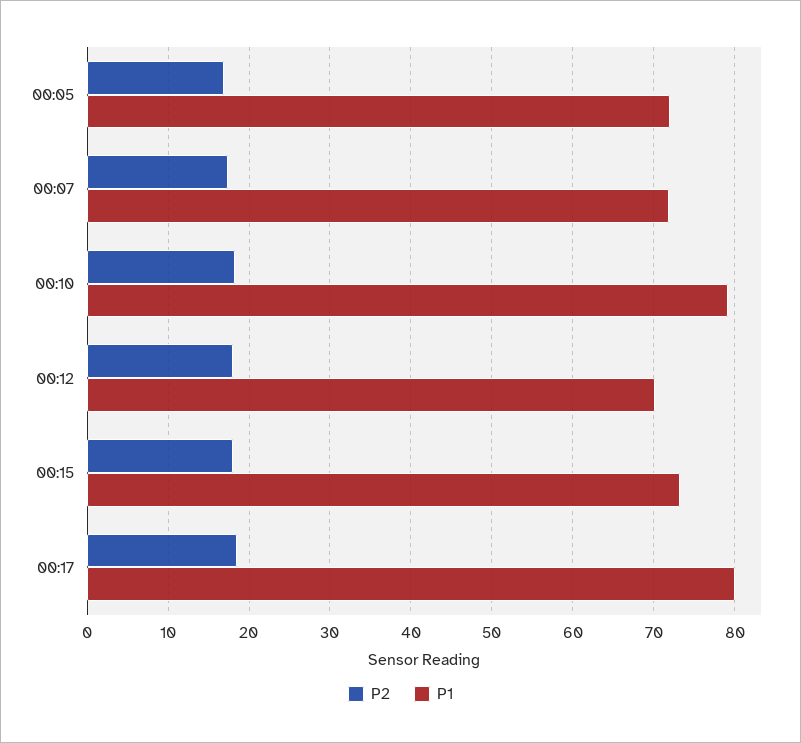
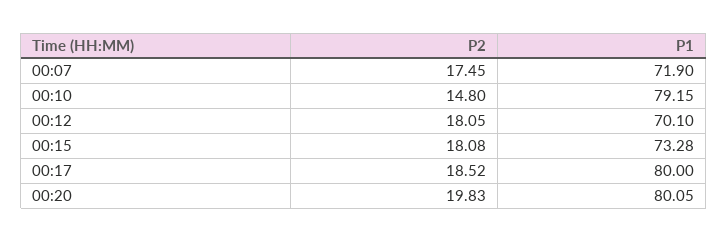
P2, 00:05: 17 -> none
P1, 00:05: 72 -> none
P2, 00:10: 18 -> 14.8
P2, 00:20: none -> 19.83
P1, 00:20: none -> 80.05

